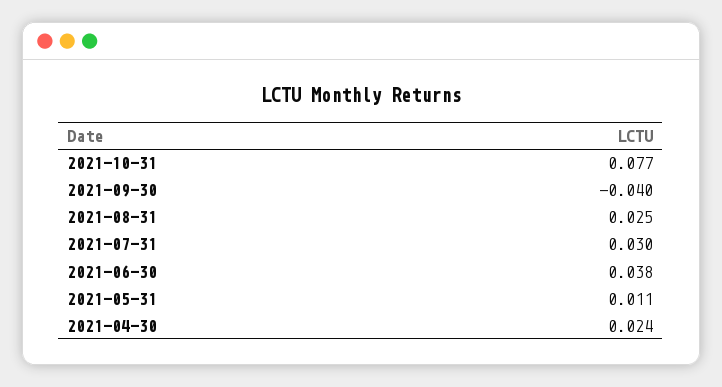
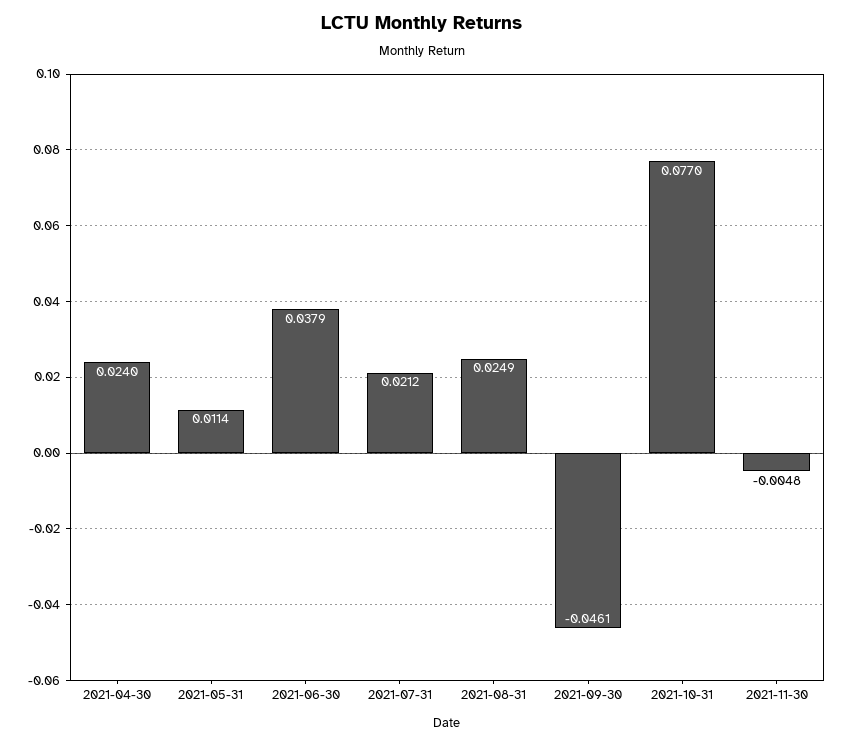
2021-09-30: -0.04 -> -0.0461
2021-07-31: 0.03 -> 0.0212
2021-11-30: none -> -0.0048

